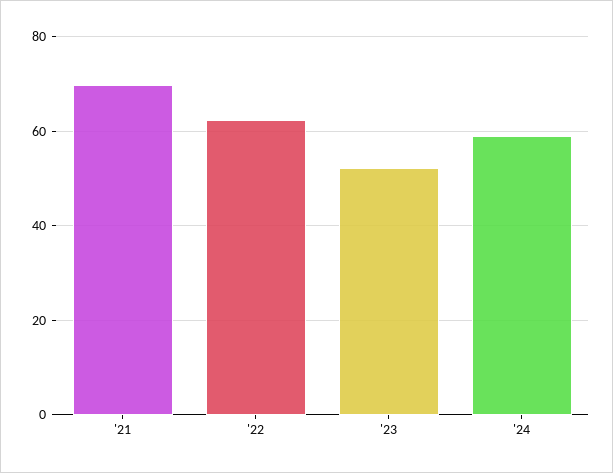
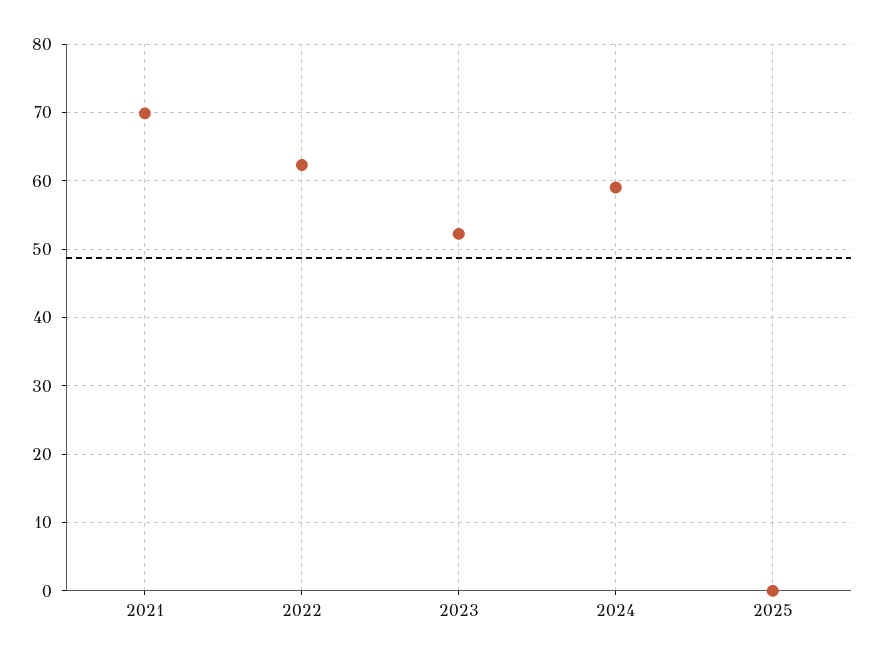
2025: none -> 0

